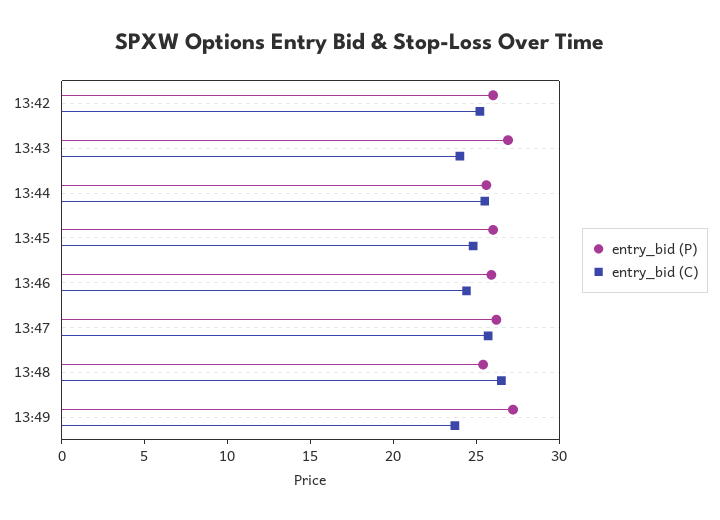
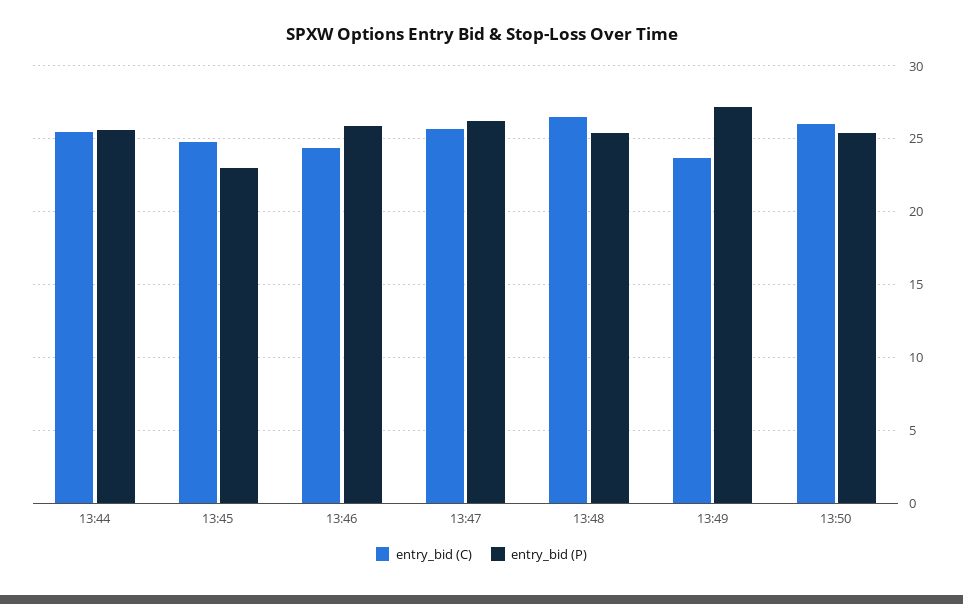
entry_bid (P), 13:42: 26 -> none
entry_bid (C), 13:42: 25 -> none
entry_bid (P), 13:43: 27 -> none
entry_bid (C), 13:43: 24 -> none
entry_bid (P), 13:45: 26 -> 23
entry_bid (C), 13:50: none -> 26
entry_bid (P), 13:50: none -> 25.5

